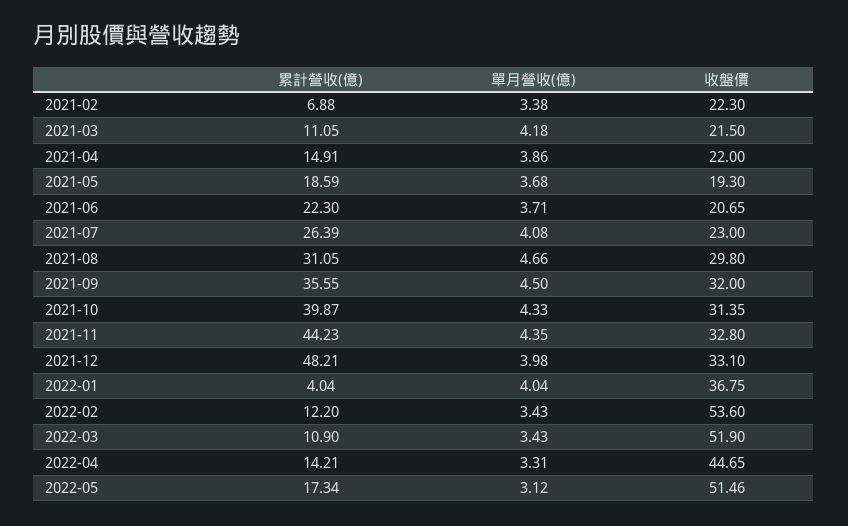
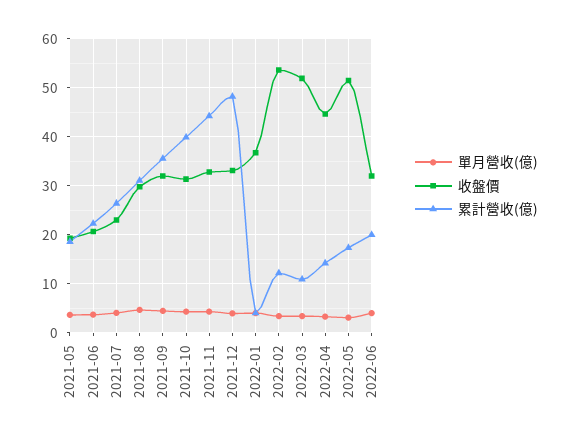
累計營收(億), 2021-02: 6.88 -> none
單月營收(億), 2021-02: 3.38 -> none
收盤價, 2021-02: 22.3 -> none
累計營收(億), 2021-03: 11.05 -> none
單月營收(億), 2021-03: 4.18 -> none
收盤價, 2021-03: 21.5 -> none
累計營收(億), 2021-04: 14.91 -> none
單月營收(億), 2021-04: 3.86 -> none
收盤價, 2021-04: 22 -> none
單月營收(億), 2022-06: none -> 4
收盤價, 2022-06: none -> 32
累計營收(億), 2022-06: none -> 20

